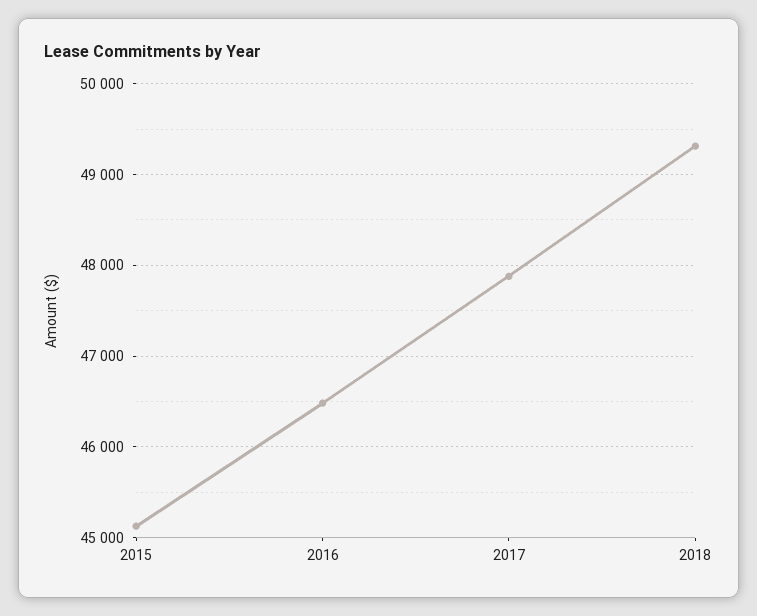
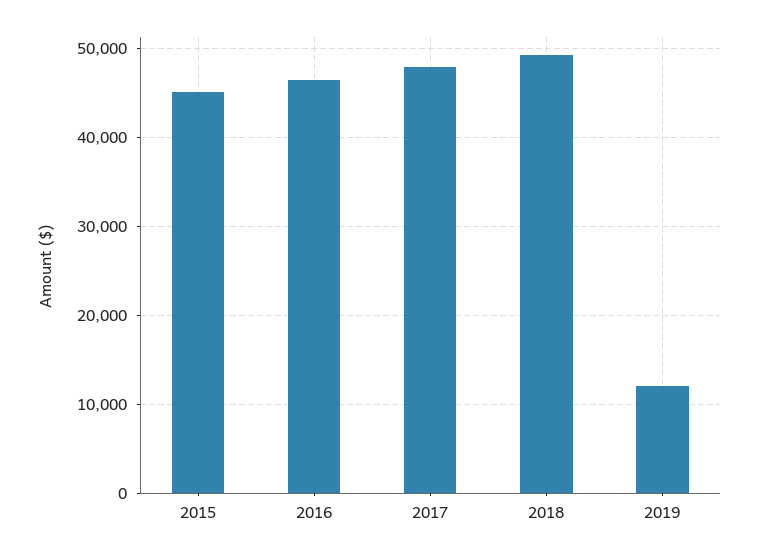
2019: none -> 12000

